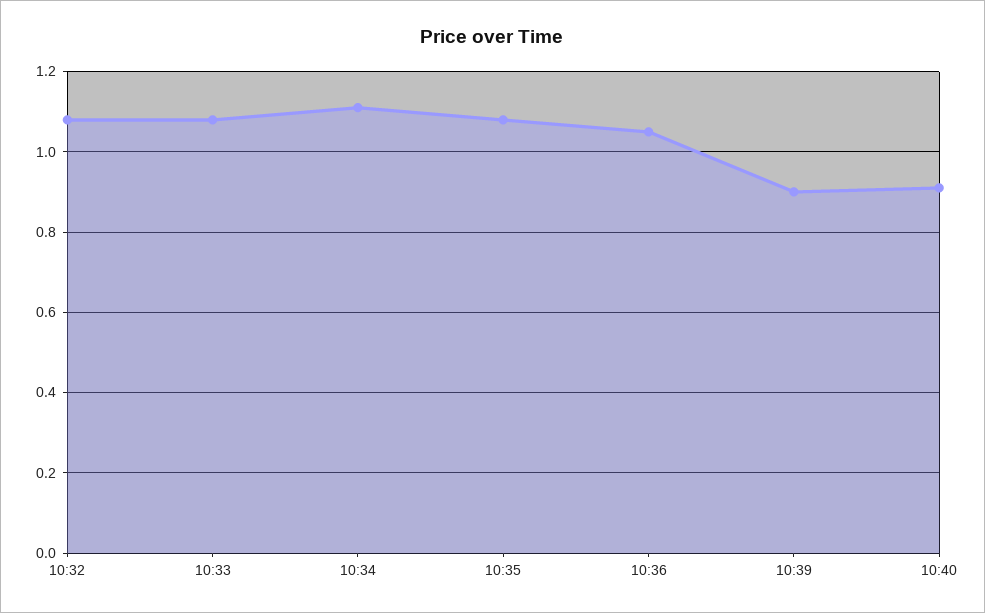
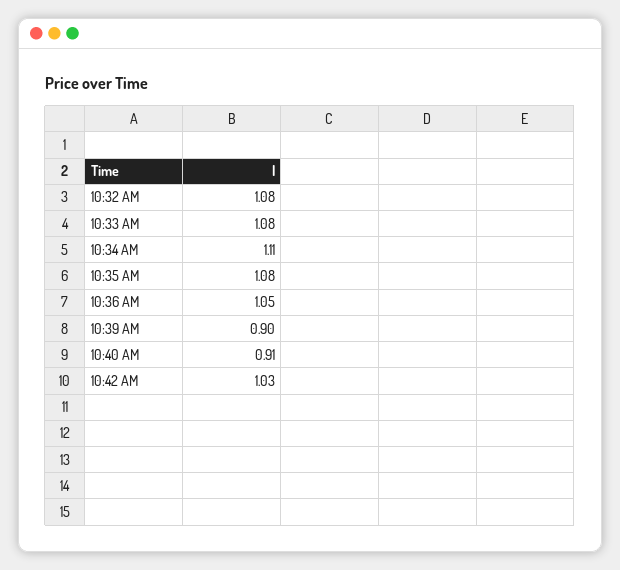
10:42 AM: none -> 1.03

